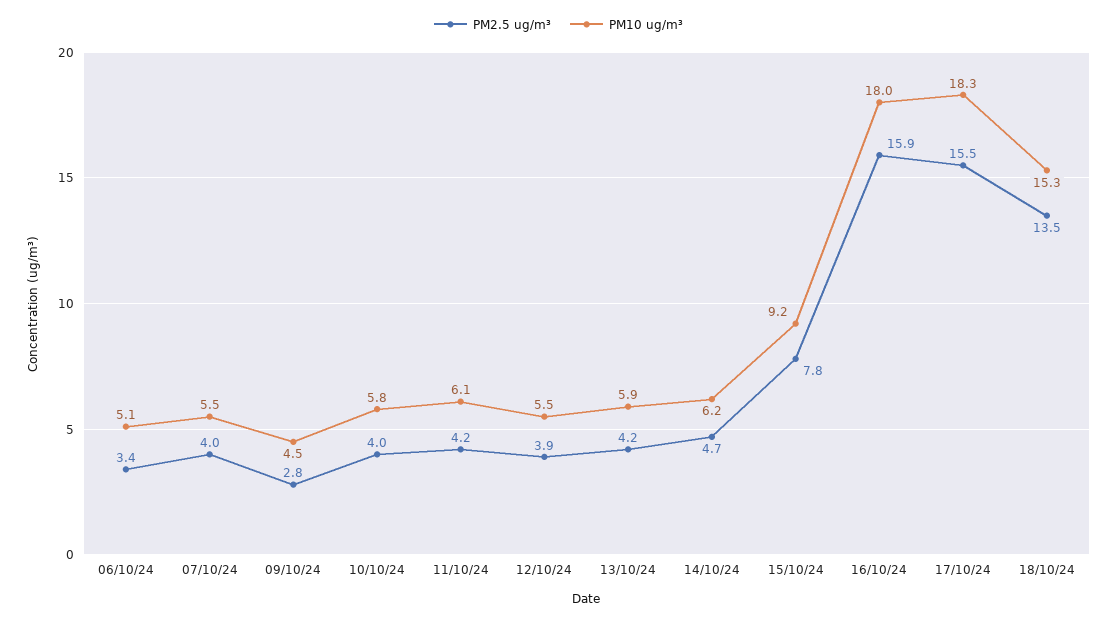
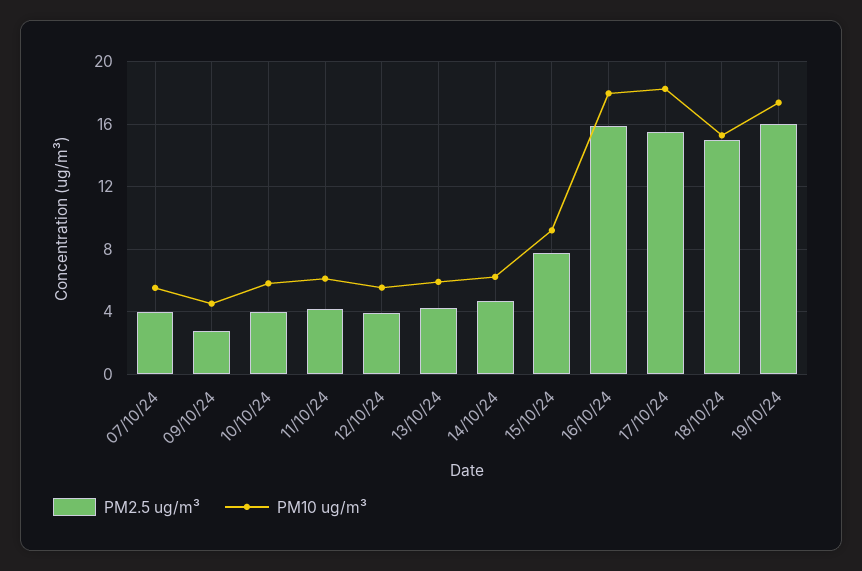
PM2.5 ug/m³, 06/10/24: 3.4 -> none
PM10 ug/m³, 06/10/24: 5.1 -> none
PM2.5 ug/m³, 18/10/24: 13.5 -> 15
PM2.5 ug/m³, 19/10/24: none -> 16
PM10 ug/m³, 19/10/24: none -> 17.5

